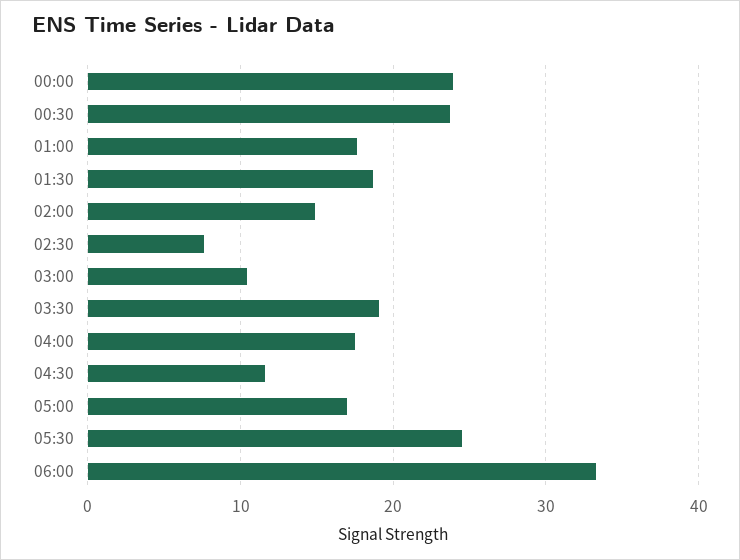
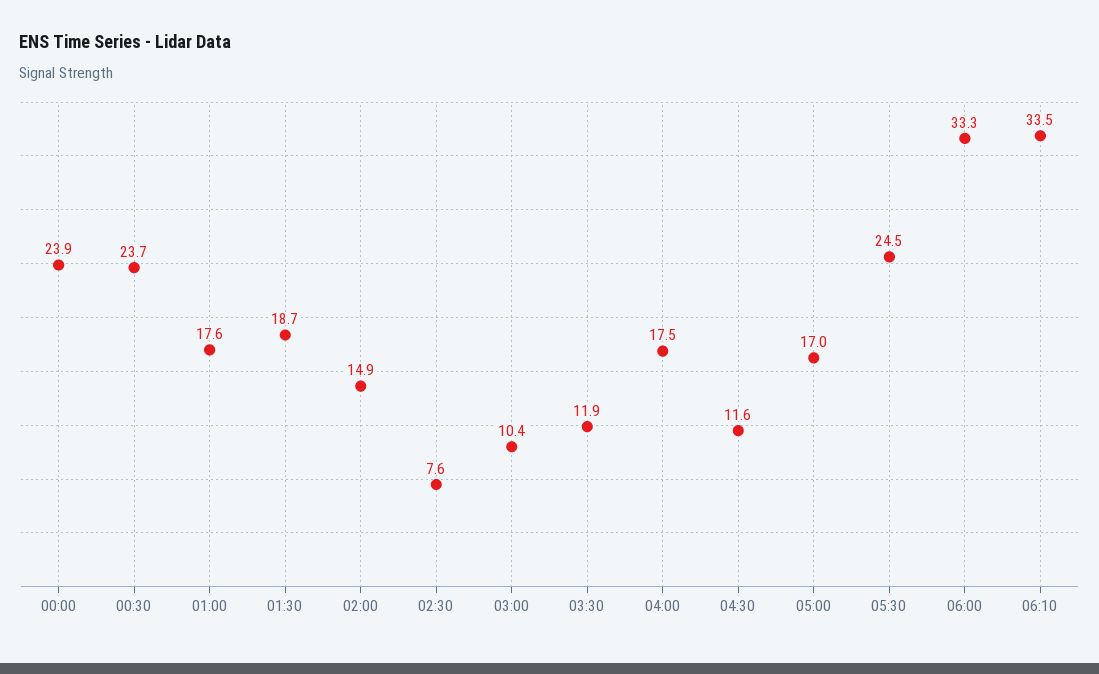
03:30: 19 -> 11.9
06:10: none -> 33.5

